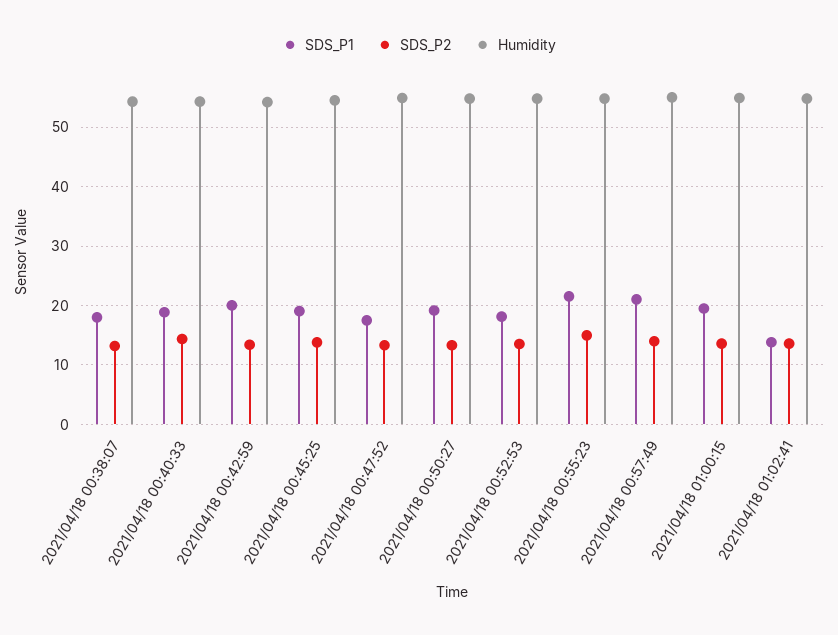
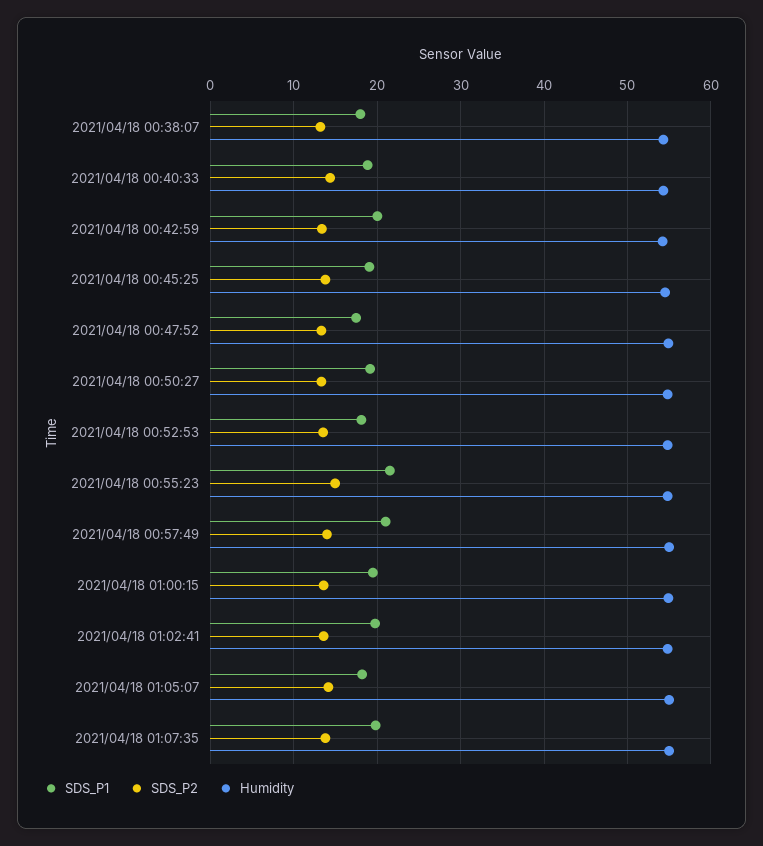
SDS_P1, 2021/04/18 01:02:41: 14 -> 20
SDS_P1, 2021/04/18 01:05:07: none -> 18
SDS_P2, 2021/04/18 01:05:07: none -> 14
Humidity, 2021/04/18 01:05:07: none -> 55
SDS_P1, 2021/04/18 01:07:35: none -> 20
SDS_P2, 2021/04/18 01:07:35: none -> 14
Humidity, 2021/04/18 01:07:35: none -> 55

